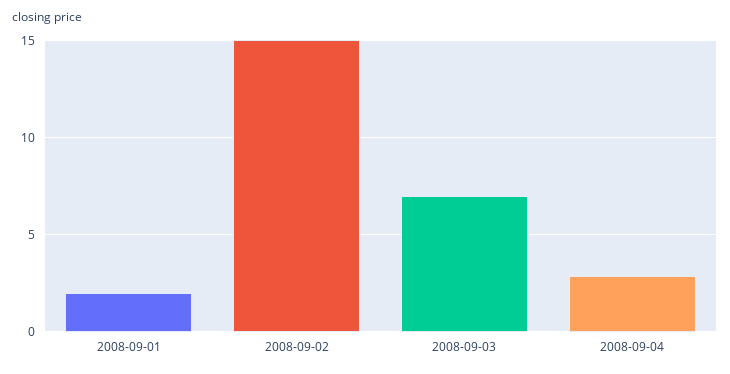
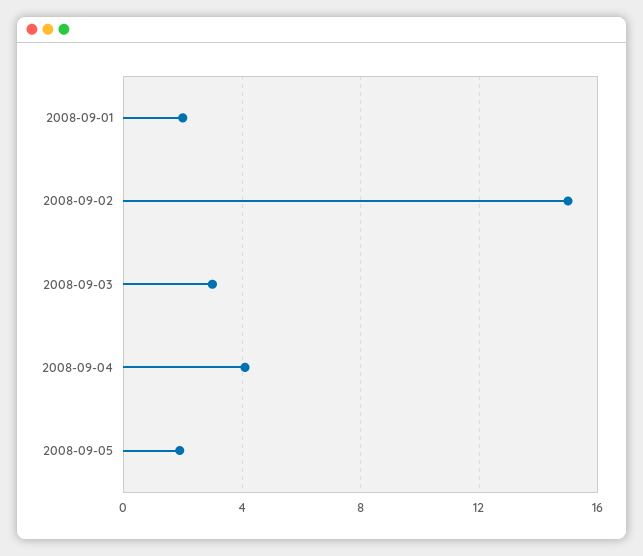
2008-09-03: 7 -> 3
2008-09-04: 3 -> 4
2008-09-05: none -> 2

